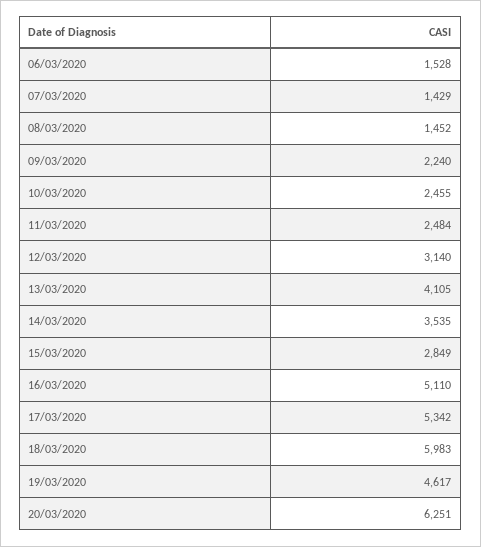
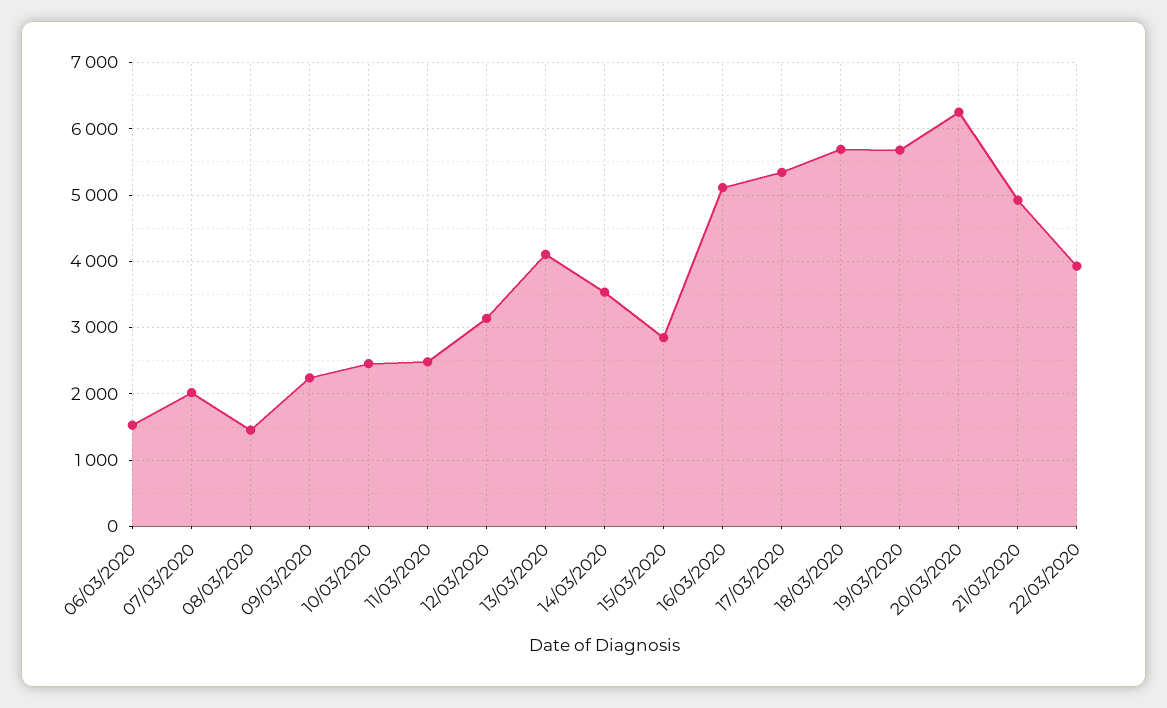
07/03/2020: 1429 -> 2000
18/03/2020: 5983 -> 5700
19/03/2020: 4617 -> 5700
21/03/2020: none -> 4900
22/03/2020: none -> 3900

